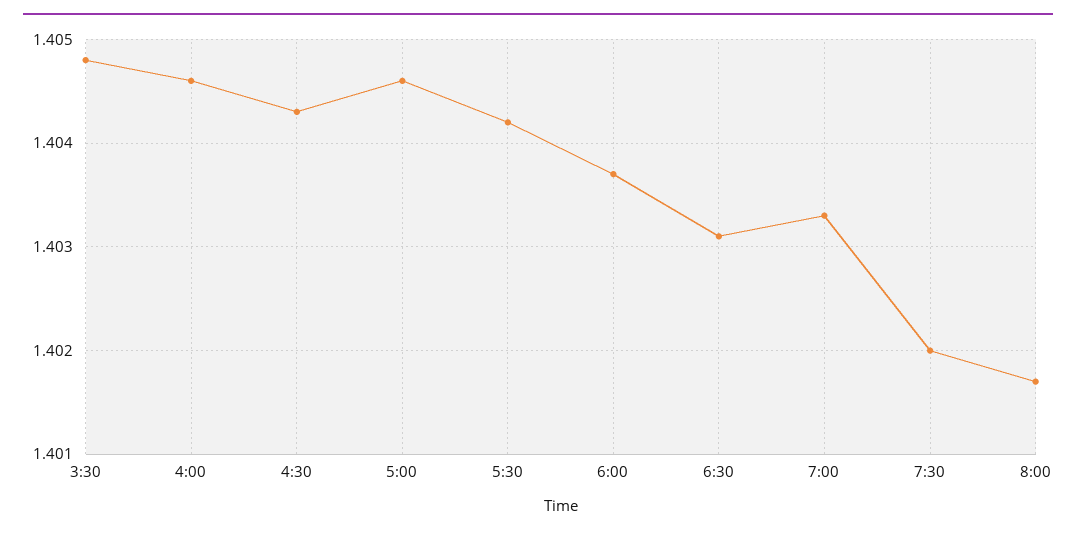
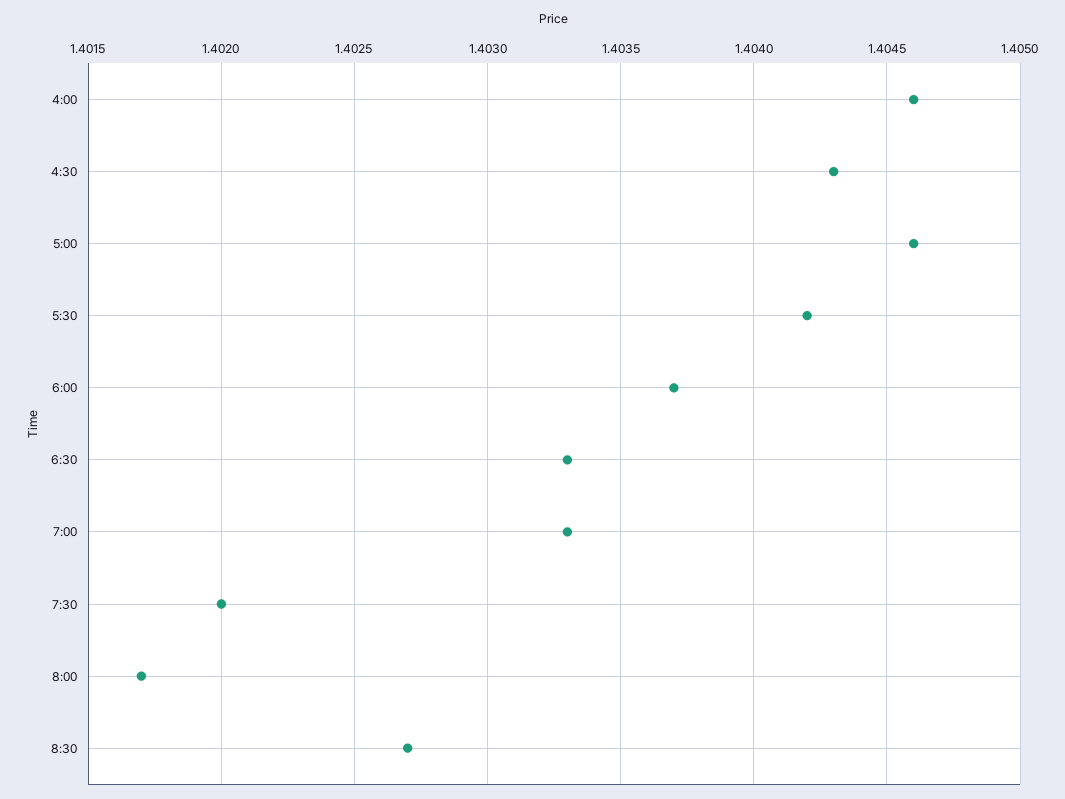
3:30: 1.4048 -> none
6:30: 1.4031 -> 1.4033
8:30: none -> 1.4027

